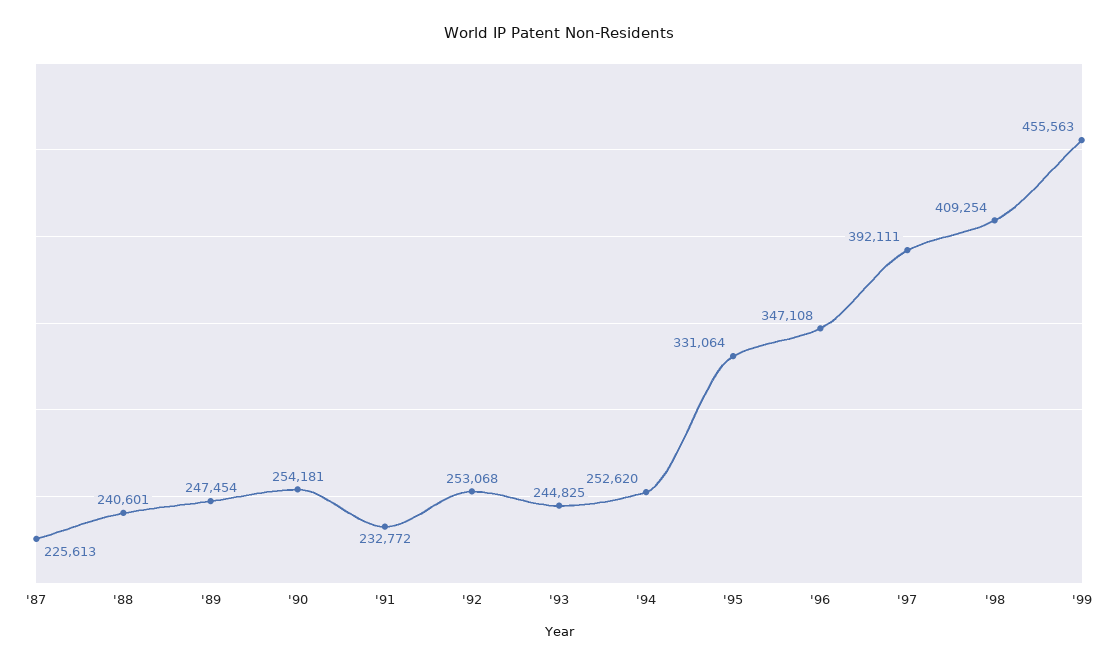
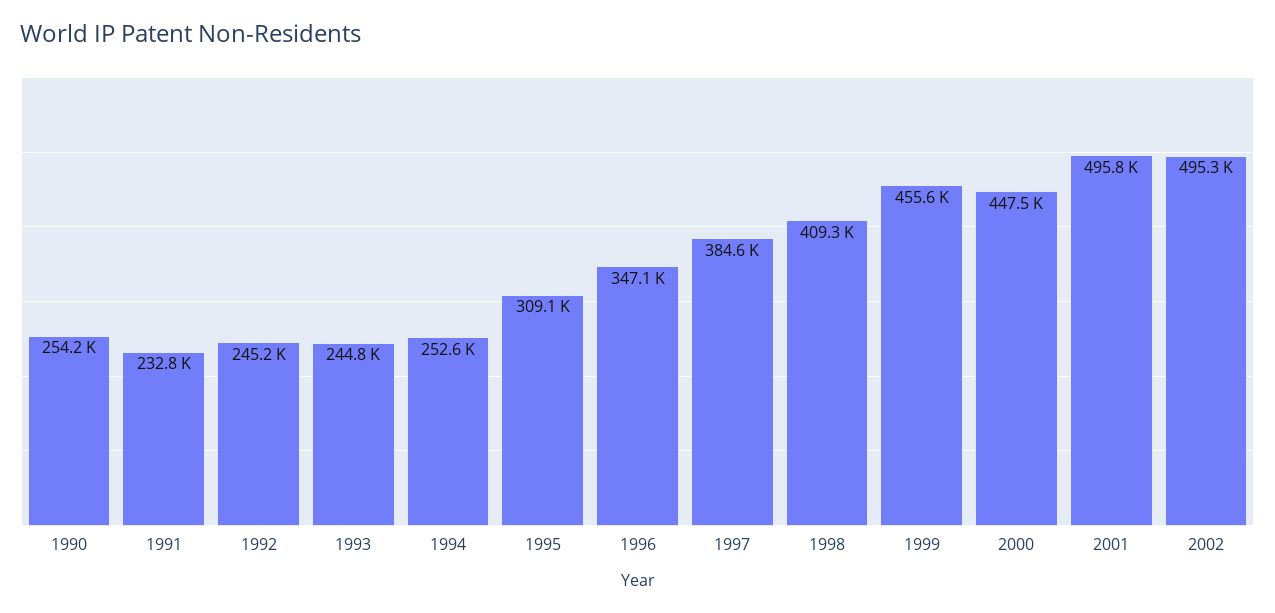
'87: 225613 -> none
'88: 240601 -> none
'89: 247454 -> none
'92: 253068 -> 245200
'95: 331064 -> 309100
'97: 392111 -> 384600
2000: none -> 447500
2001: none -> 495800
2002: none -> 495300

